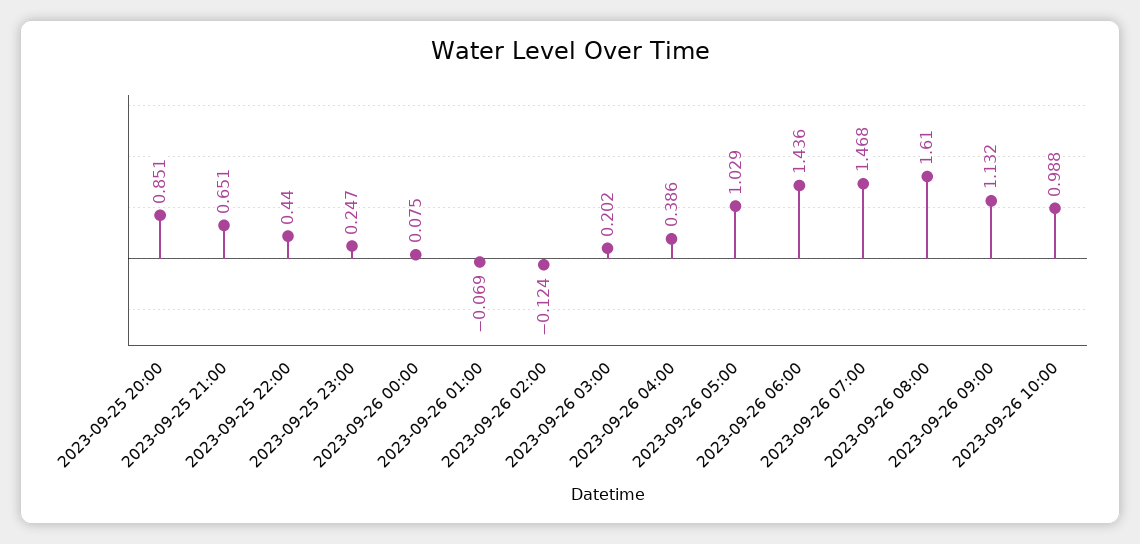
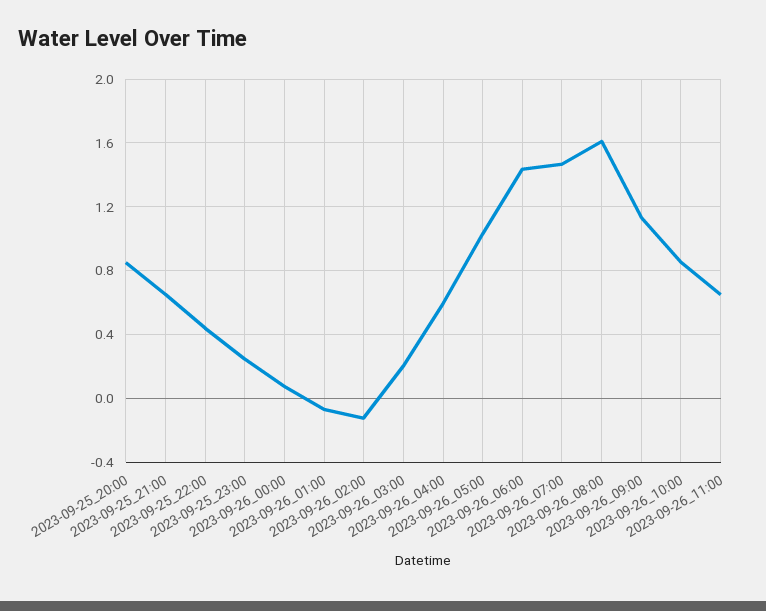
2023-09-26 04:00: 0.386 -> 0.6
2023-09-26 10:00: 0.988 -> 0.85
2023-09-26_11:00: none -> 0.65

